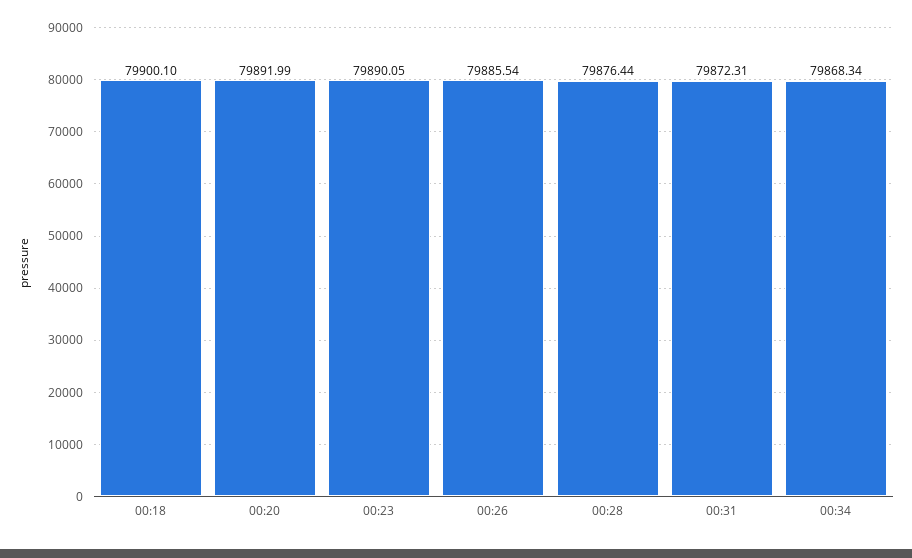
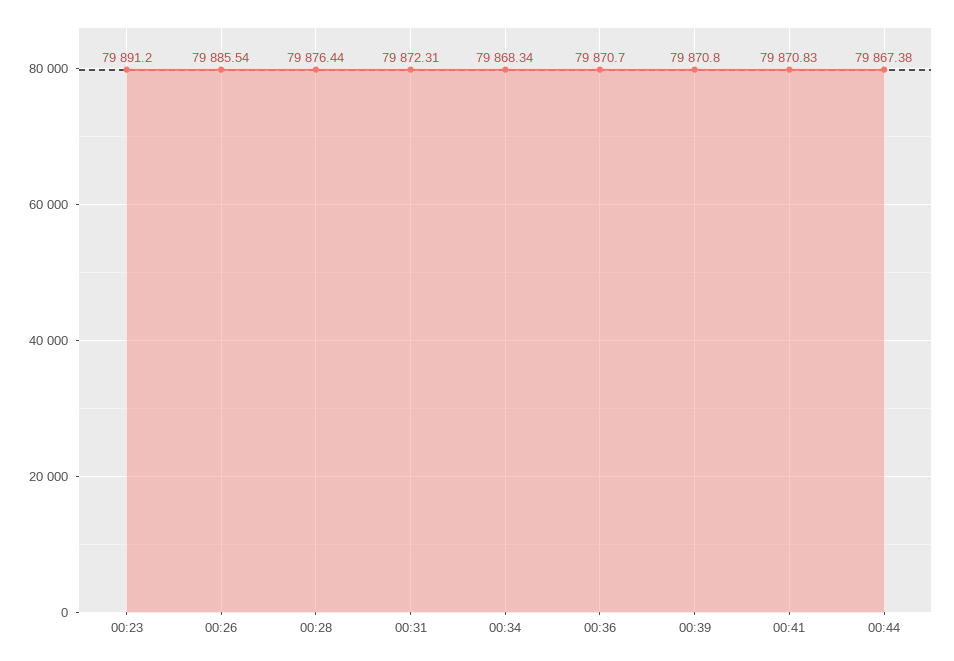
00:18: 79900.1 -> none
00:20: 79891.99 -> none
00:23: 79890.05 -> 79891.2
00:36: none -> 79870.7
00:39: none -> 79870.8
00:41: none -> 79870.83
00:44: none -> 79867.38

